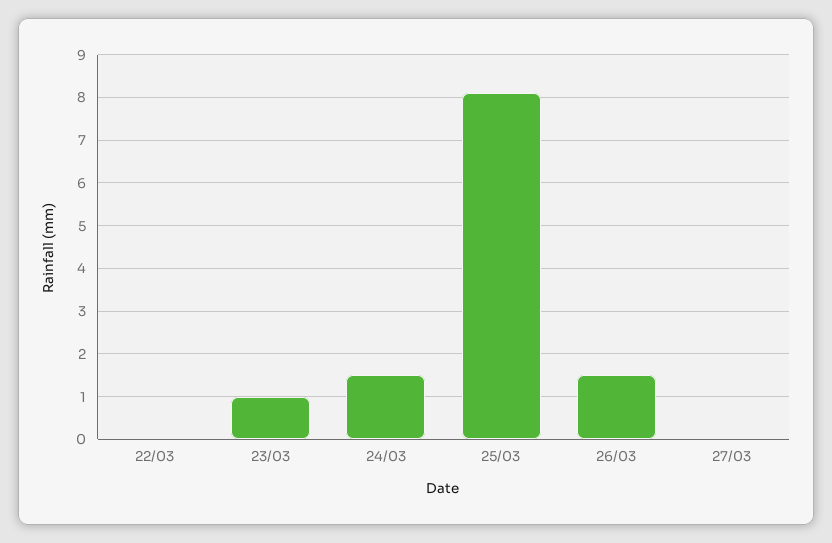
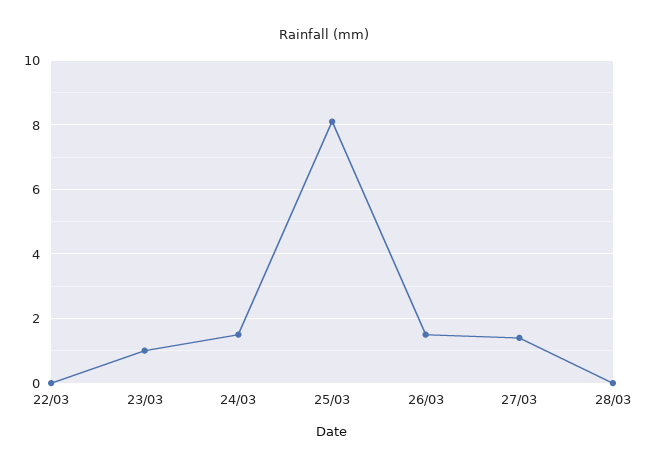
27/03: 0 -> 1.5
28/03: none -> 0

